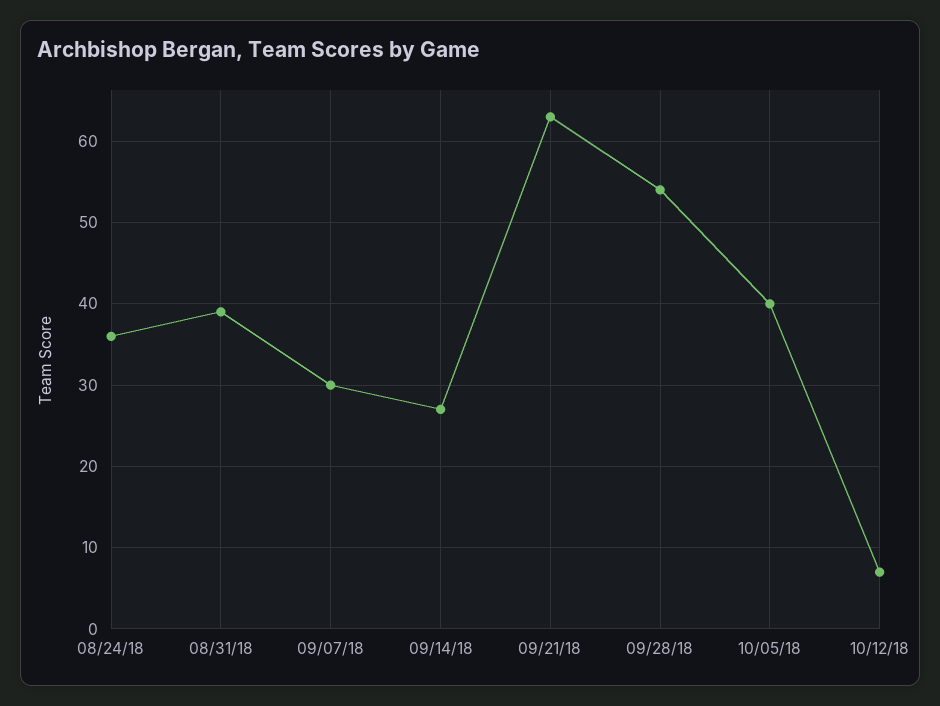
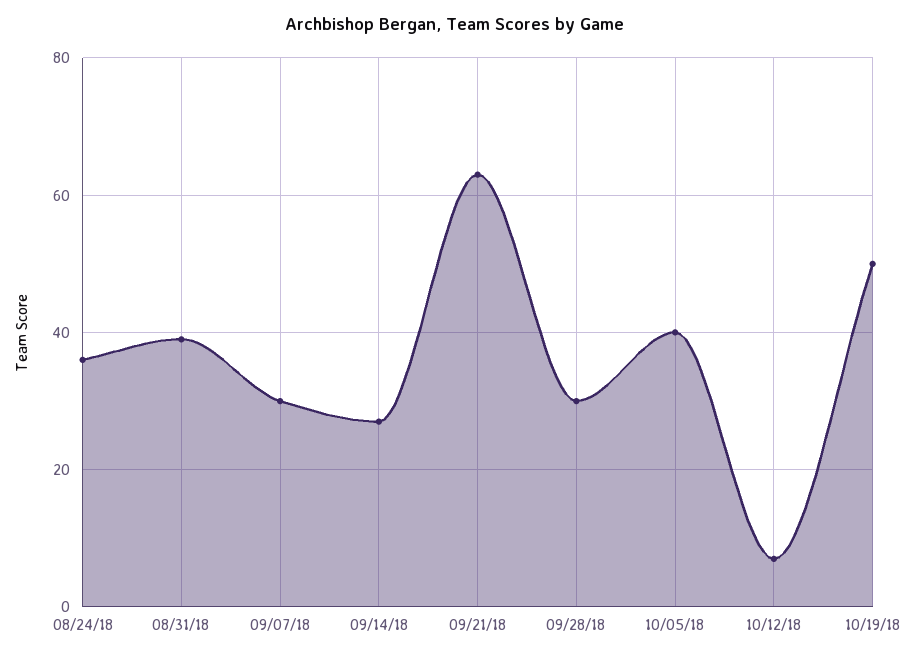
09/28/18: 54 -> 30
10/19/18: none -> 50

